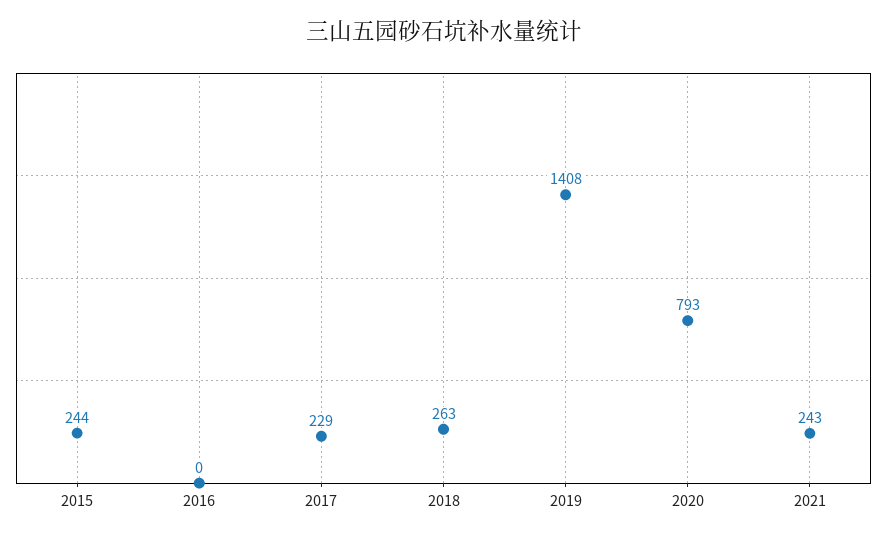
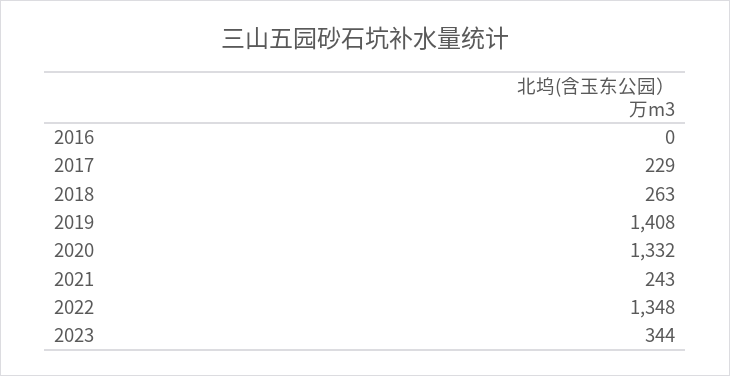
2015: 244 -> none
2020: 793 -> 1332
2022: none -> 1348
2023: none -> 344

